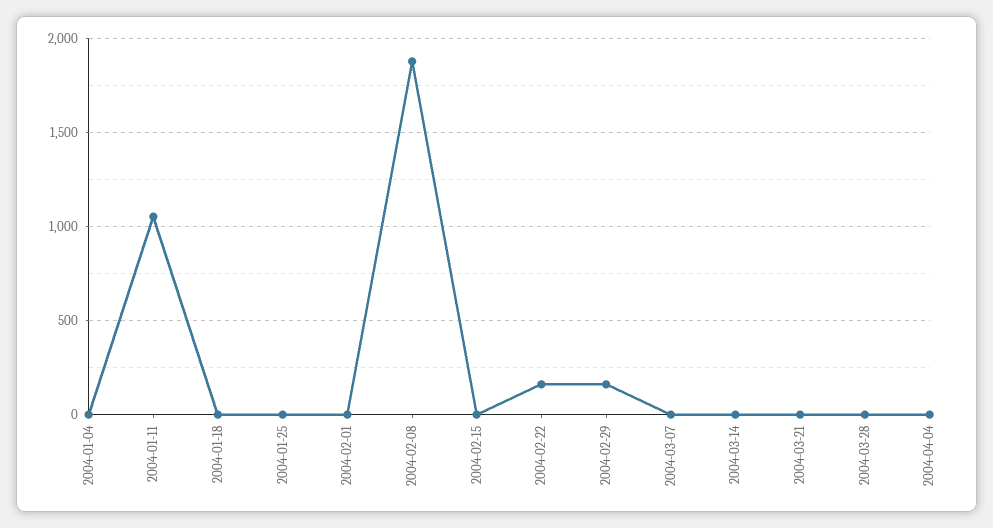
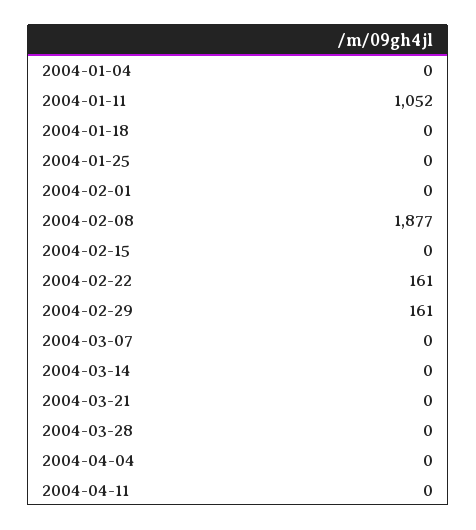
2004-04-11: none -> 0

